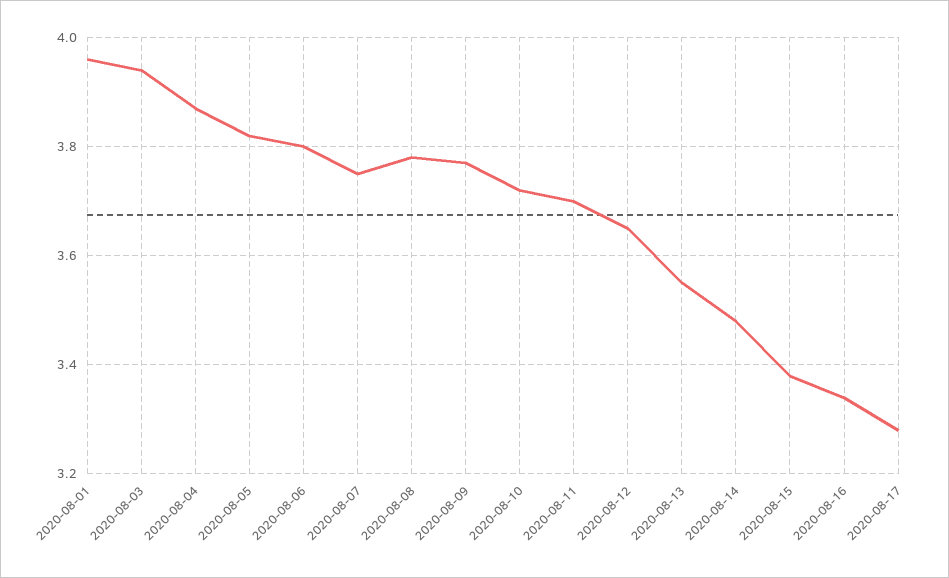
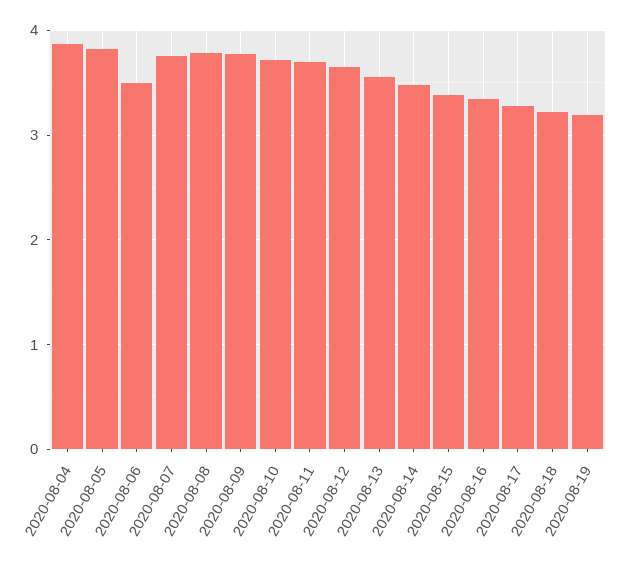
2020-08-01: 3.95 -> none
2020-08-03: 3.95 -> none
2020-08-06: 3.8 -> 3.5
2020-08-18: none -> 3.2
2020-08-19: none -> 3.2

